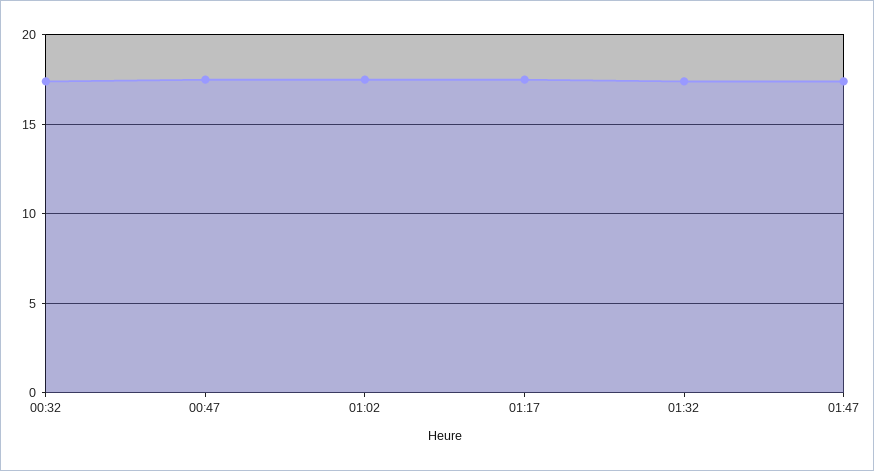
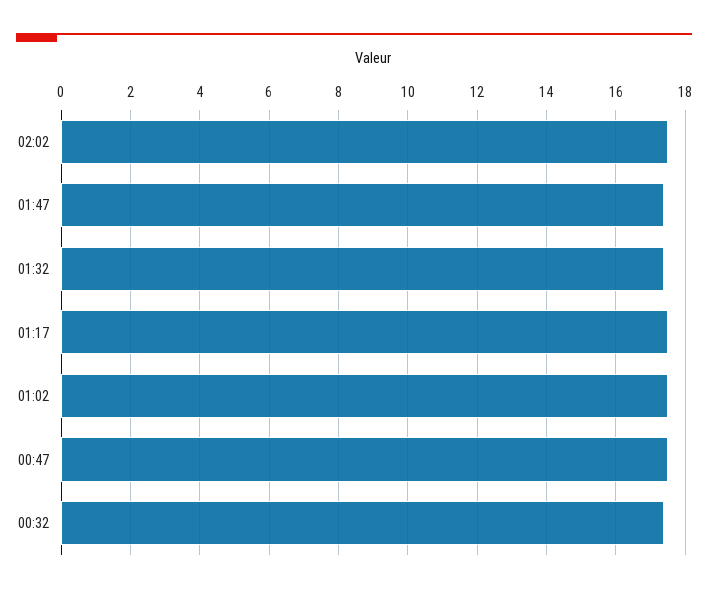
02:02: none -> 17.5

